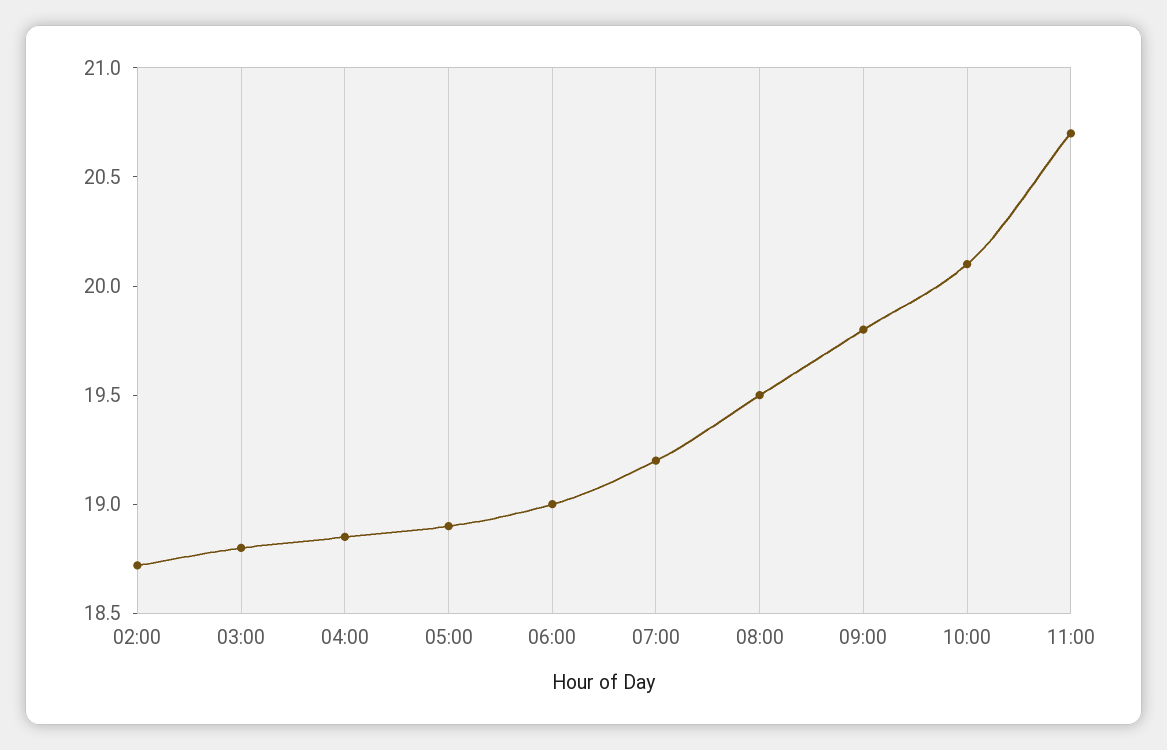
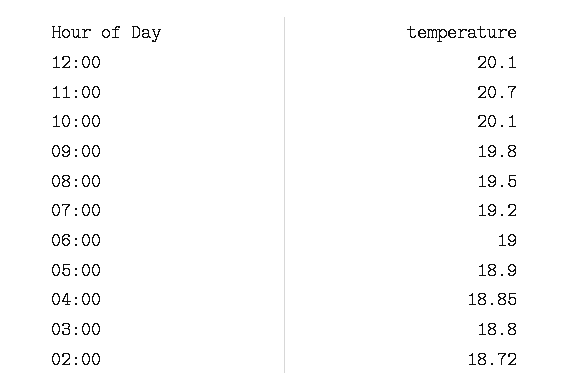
12:00: none -> 20.1

